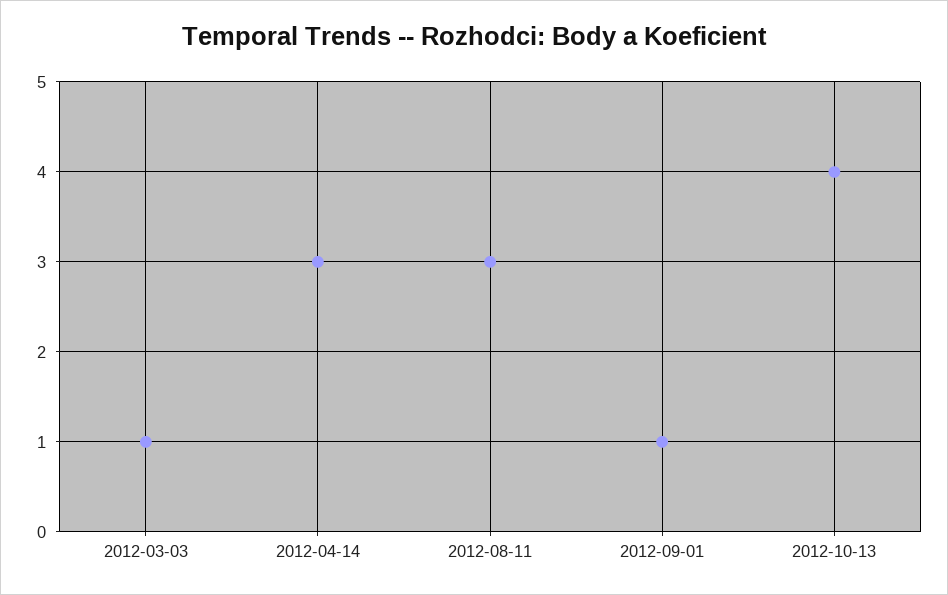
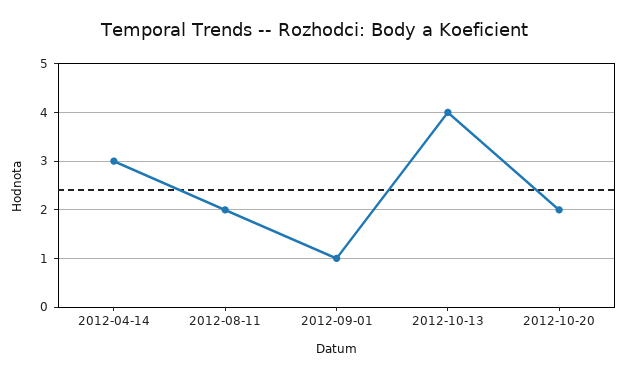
2012-03-03: 1 -> none
2012-08-11: 3 -> 2
2012-10-20: none -> 2

